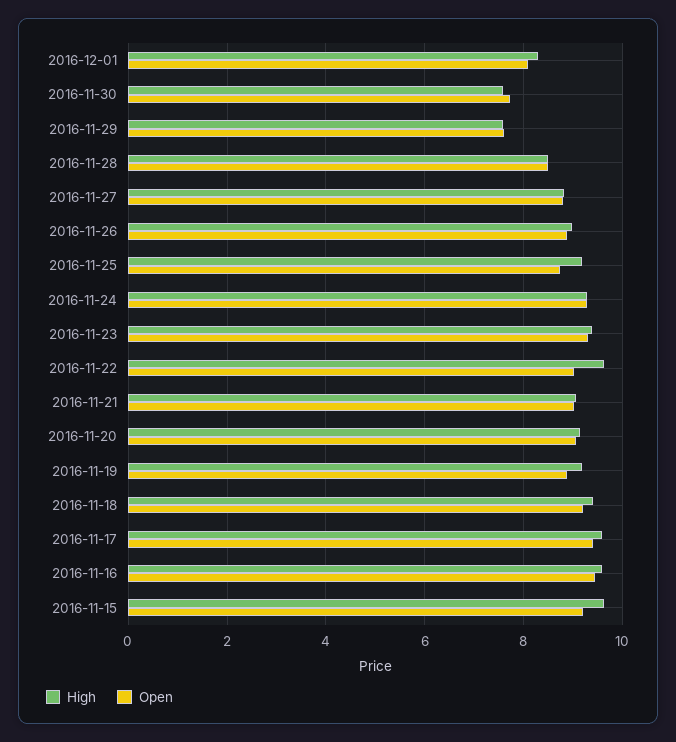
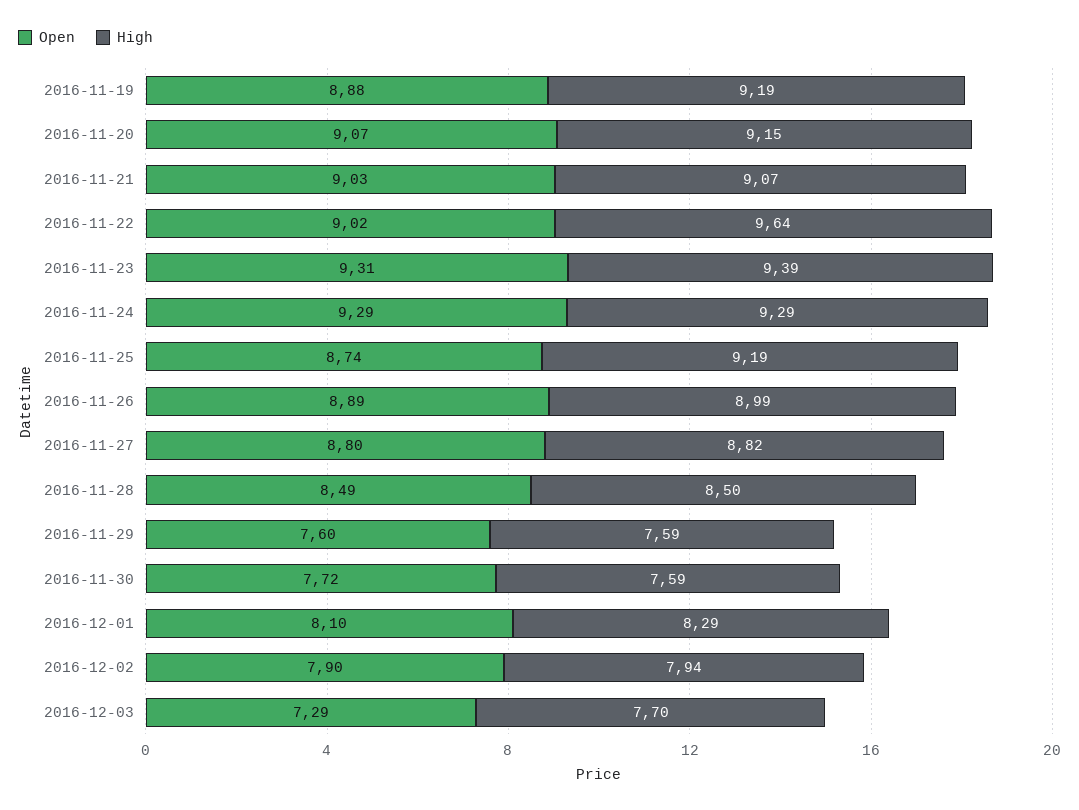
High, 2016-11-18: 9.4 -> none
Open, 2016-11-18: 9.2 -> none
High, 2016-11-17: 9.6 -> none
Open, 2016-11-17: 9.4 -> none
High, 2016-11-16: 9.6 -> none
Open, 2016-11-16: 9.4 -> none
High, 2016-11-15: 9.6 -> none
Open, 2016-11-15: 9.2 -> none
Open, 2016-12-02: none -> 7.9
High, 2016-12-02: none -> 7.94
Open, 2016-12-03: none -> 7.29
High, 2016-12-03: none -> 7.7

